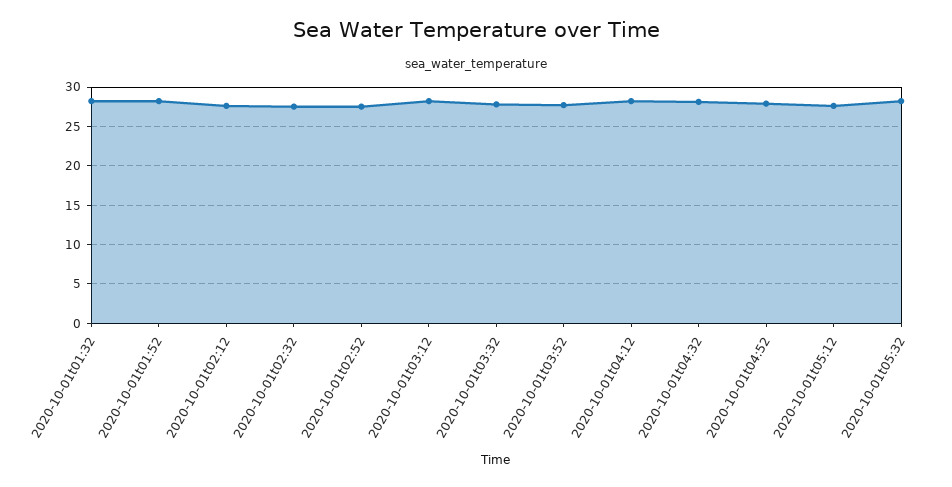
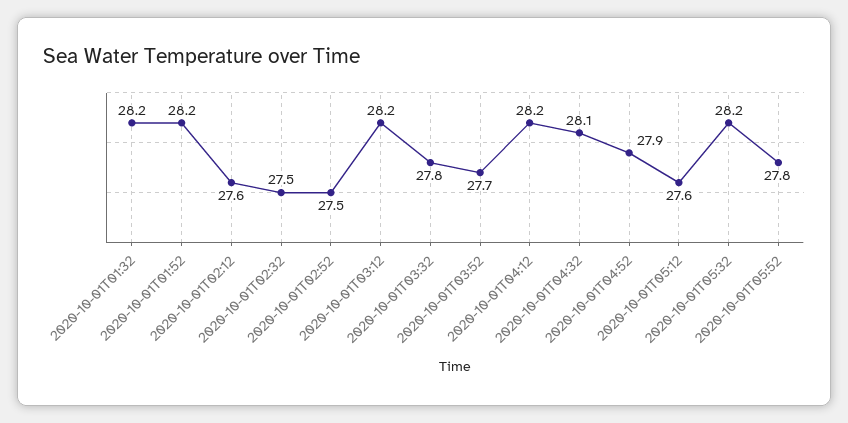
2020-10-01T05:52: none -> 27.8

